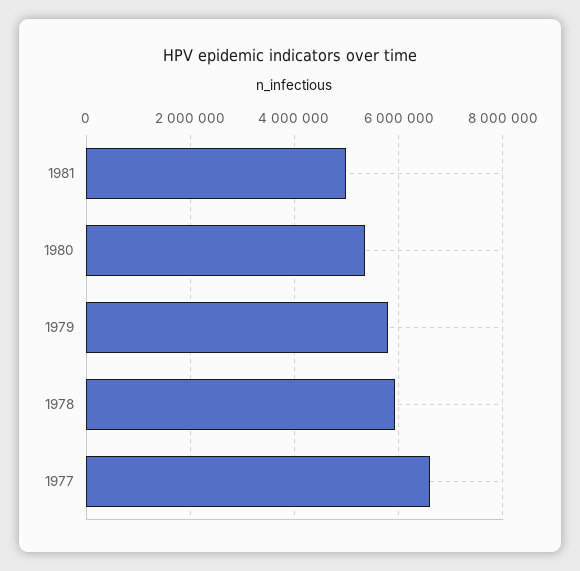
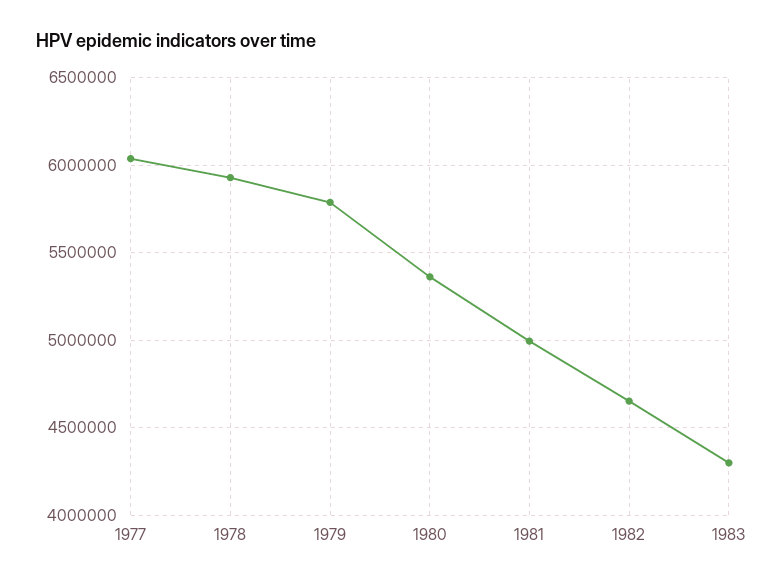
1977: 6600000 -> 6050000
1982: none -> 4650000
1983: none -> 4300000

